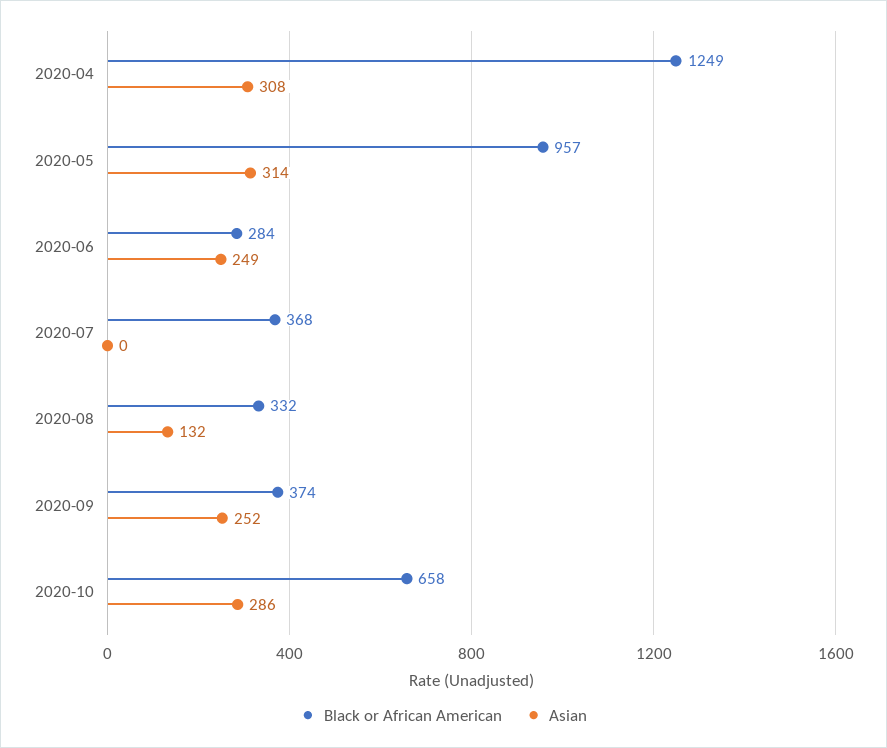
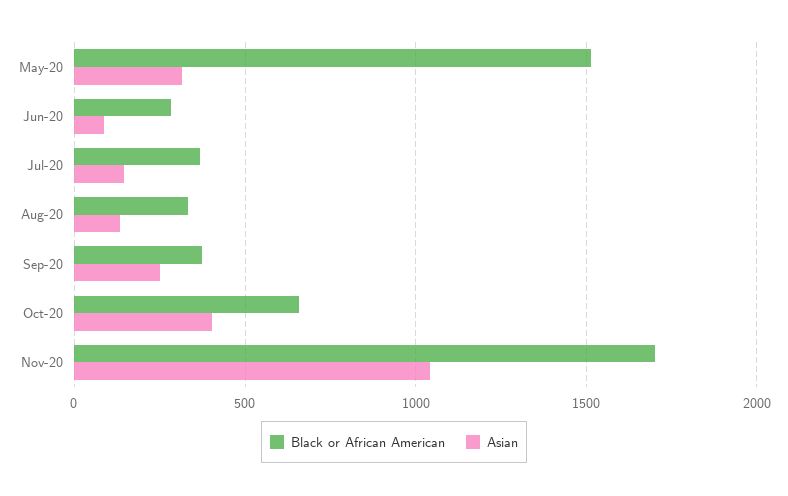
Black or African American, 2020-04: 1249 -> none
Asian, 2020-04: 308 -> none
Black or African American, 2020-05: 957 -> 1500
Asian, 2020-06: 249 -> 100
Asian, 2020-07: 0 -> 150
Asian, 2020-10: 286 -> 400
Black or African American, Nov-20: none -> 1700
Asian, Nov-20: none -> 1050

